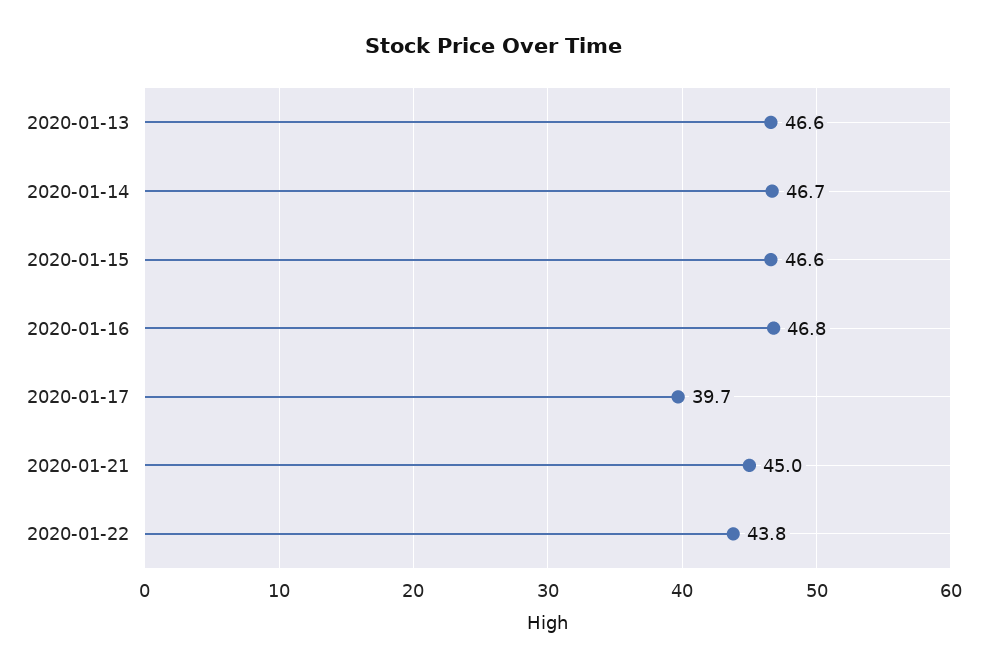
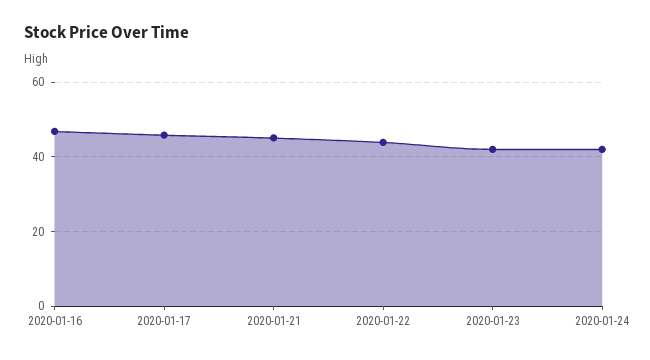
2020-01-13: 46.6 -> none
2020-01-14: 46.7 -> none
2020-01-15: 46.6 -> none
2020-01-17: 39.7 -> 46
2020-01-23: none -> 42
2020-01-24: none -> 42

